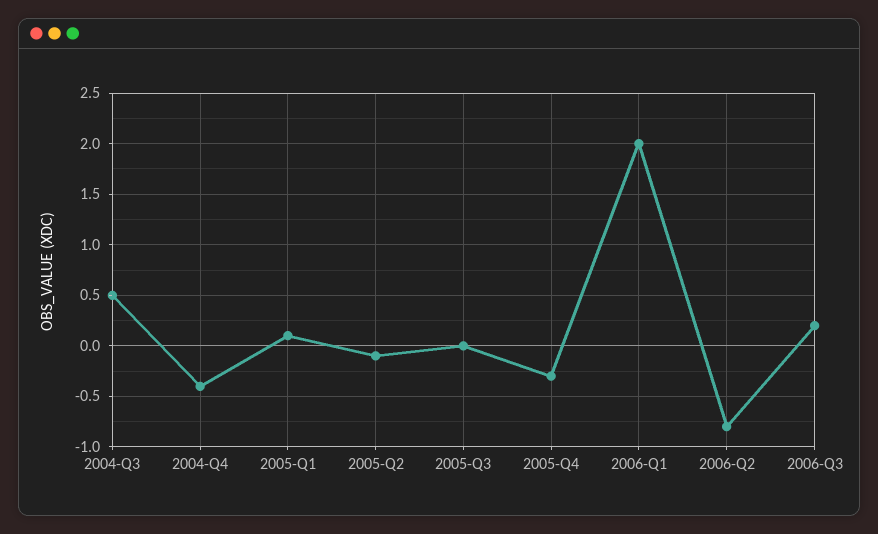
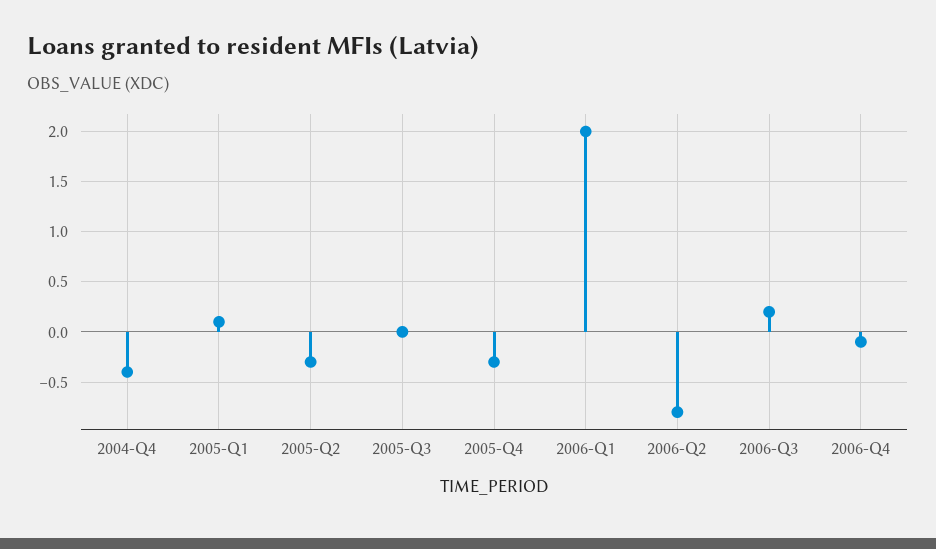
2004-Q3: 0.5 -> none
2005-Q2: -0.1 -> -0.3
2006-Q4: none -> -0.1

